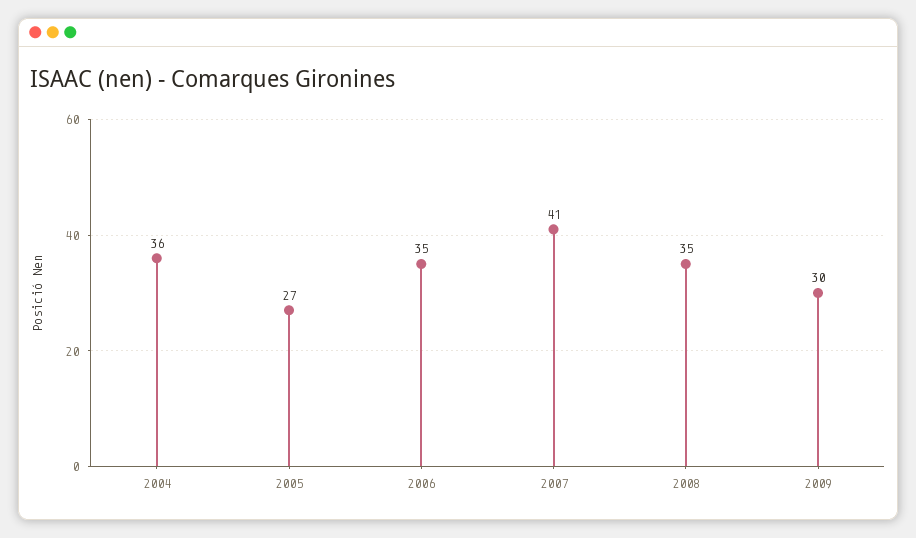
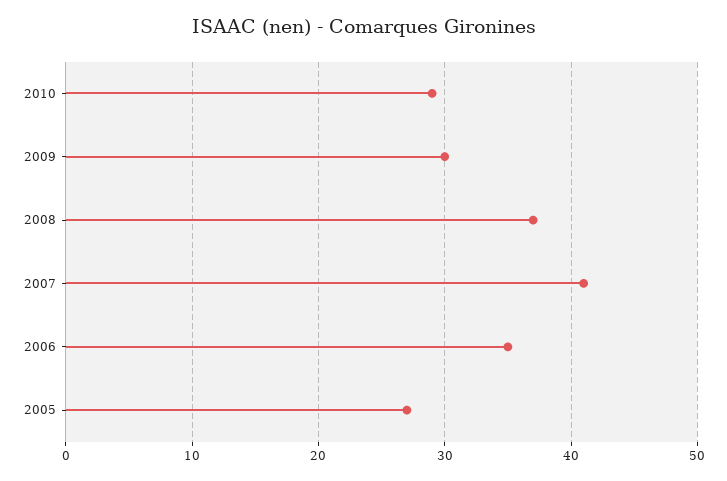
2004: 36 -> none
2008: 35 -> 37
2010: none -> 29

